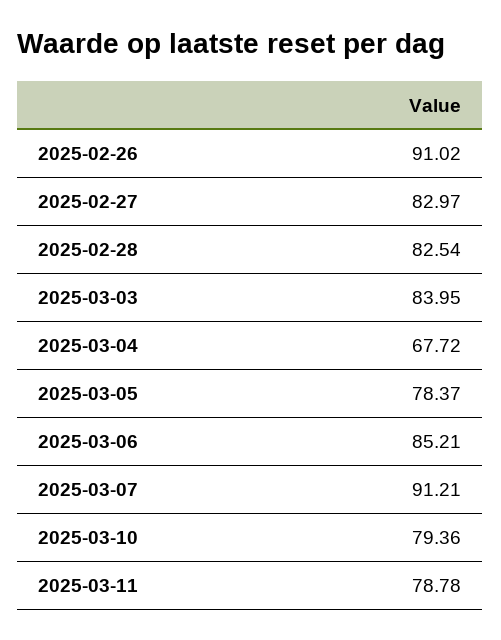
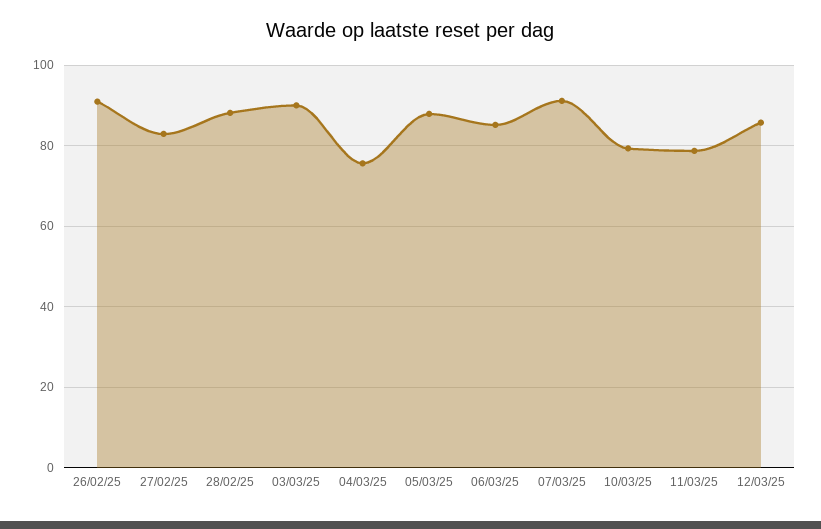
2025-02-28: 82.54 -> 88
2025-03-03: 83.95 -> 90
2025-03-04: 67.72 -> 76
2025-03-05: 78.37 -> 88
12/03/25: none -> 86

